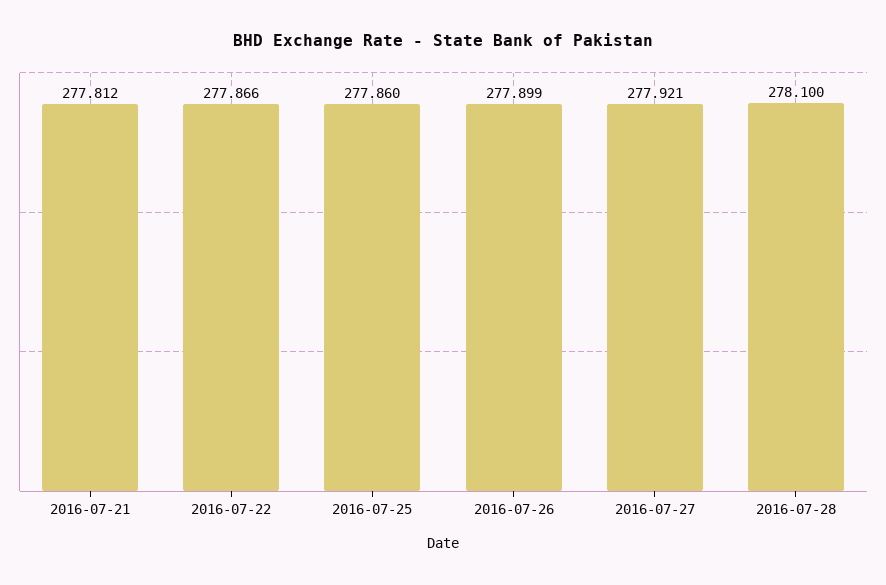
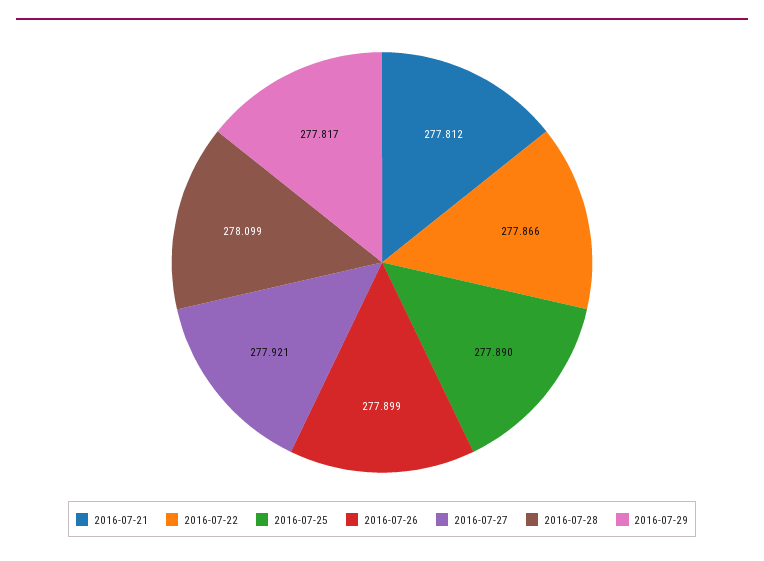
2016-07-25: 277.86 -> 277.89
2016-07-28: 278.1 -> 278.099
2016-07-29: none -> 277.817

